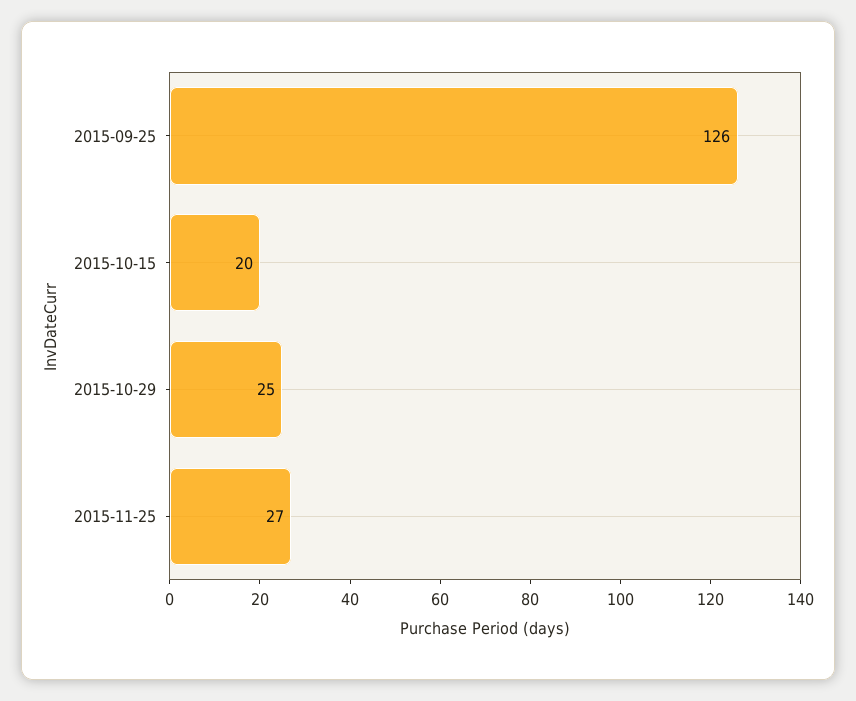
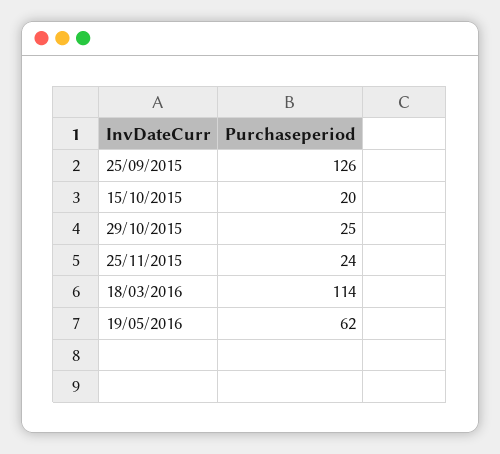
2015-11-25: 27 -> 24
18/03/2016: none -> 114
19/05/2016: none -> 62

